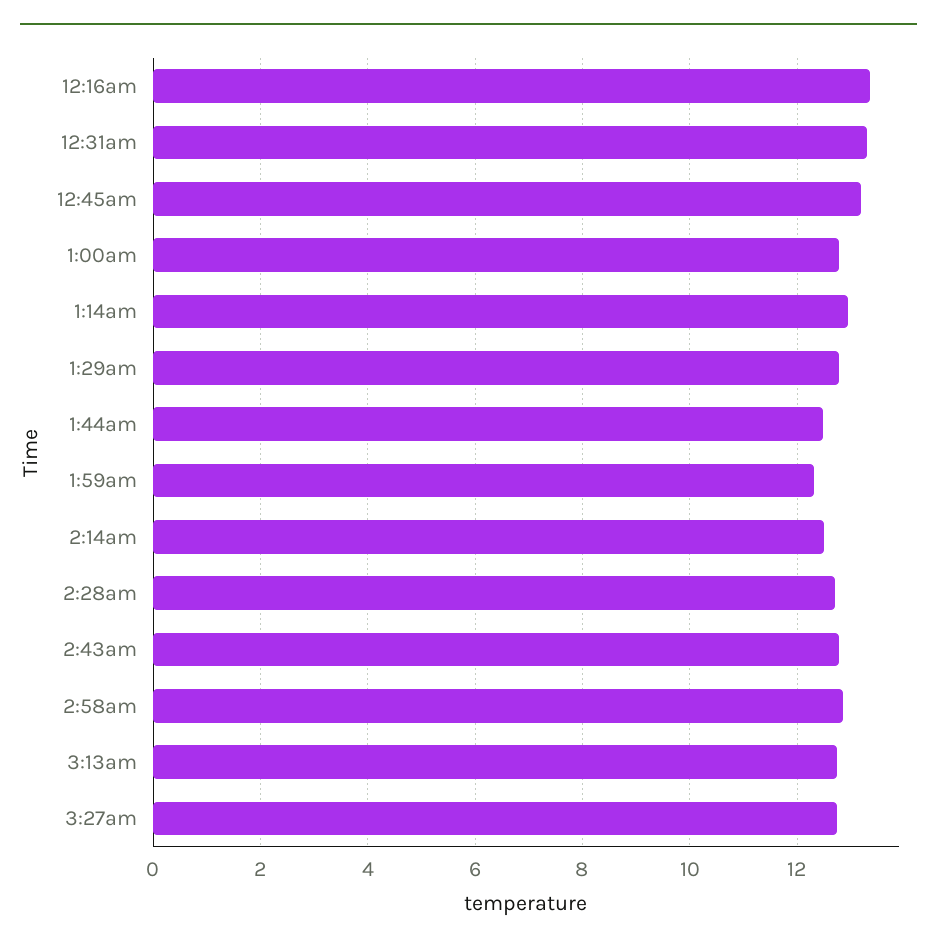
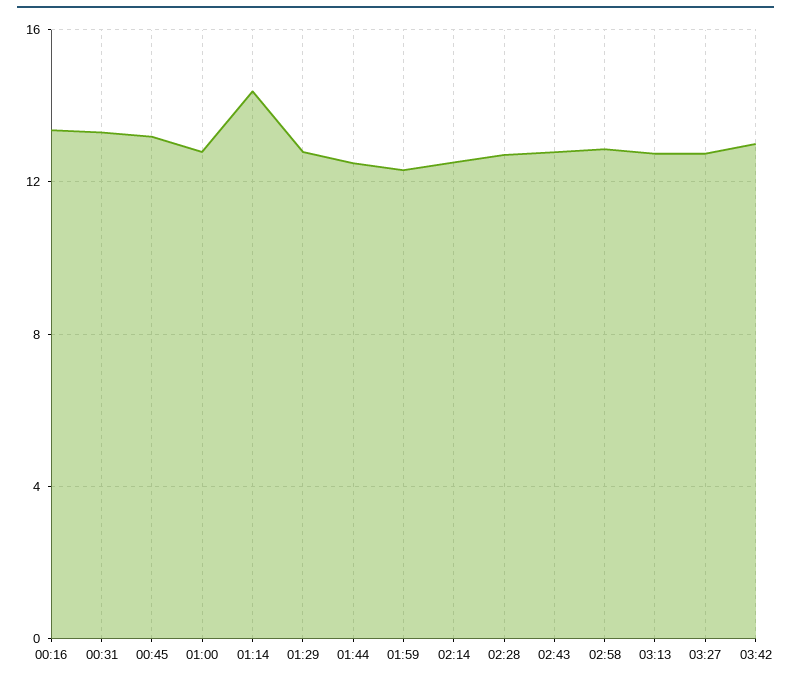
1:14am: 13 -> 14.5
03:42: none -> 13

